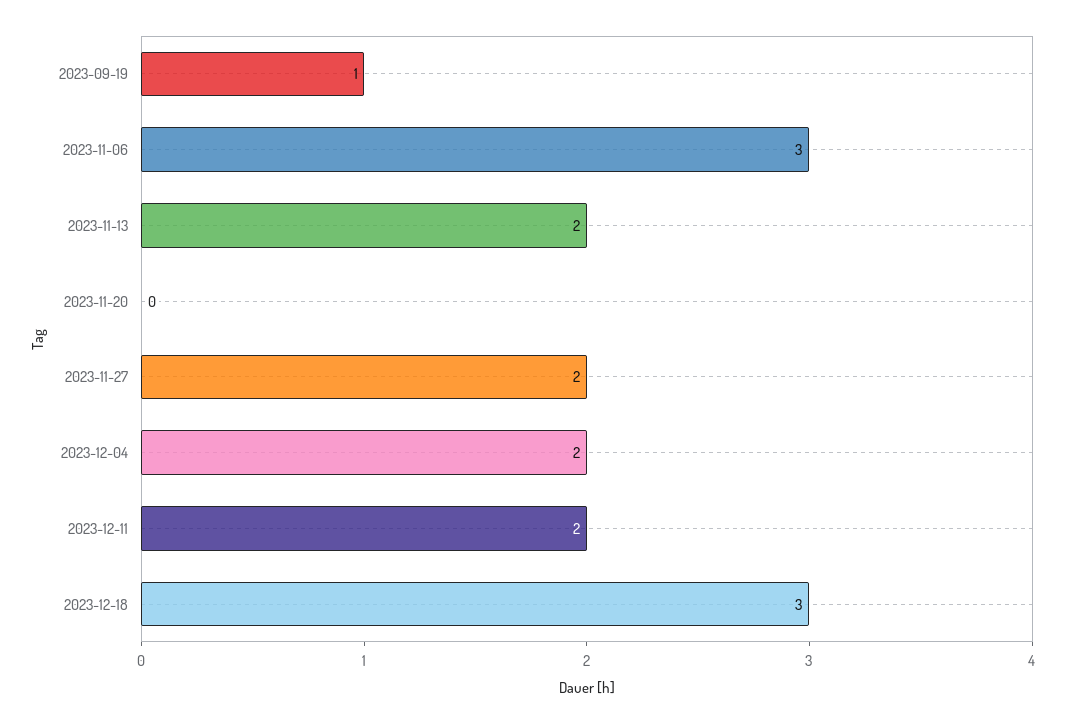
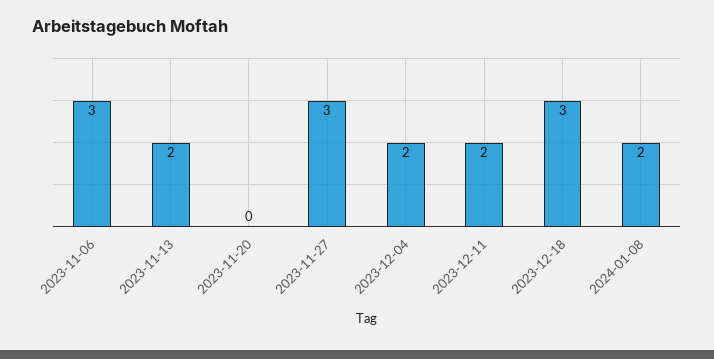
2023-09-19: 1 -> none
2023-11-27: 2 -> 3
2024-01-08: none -> 2

